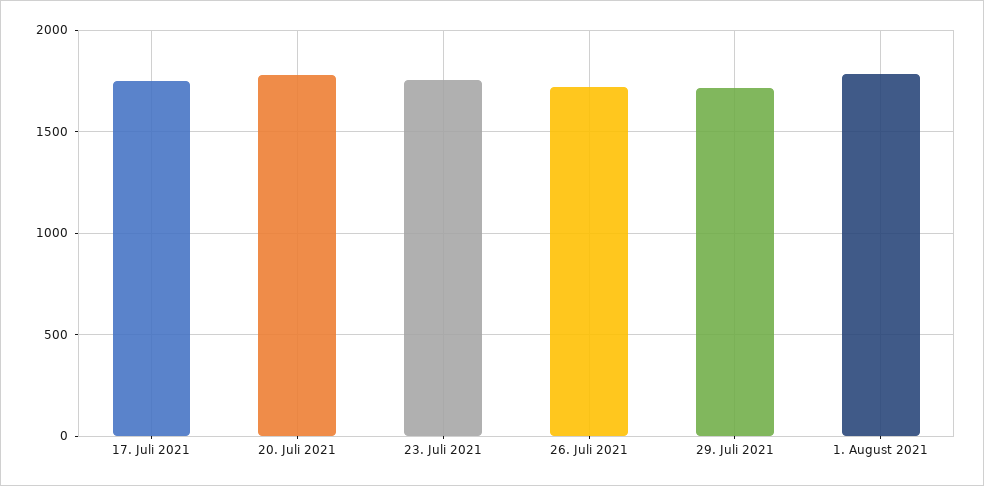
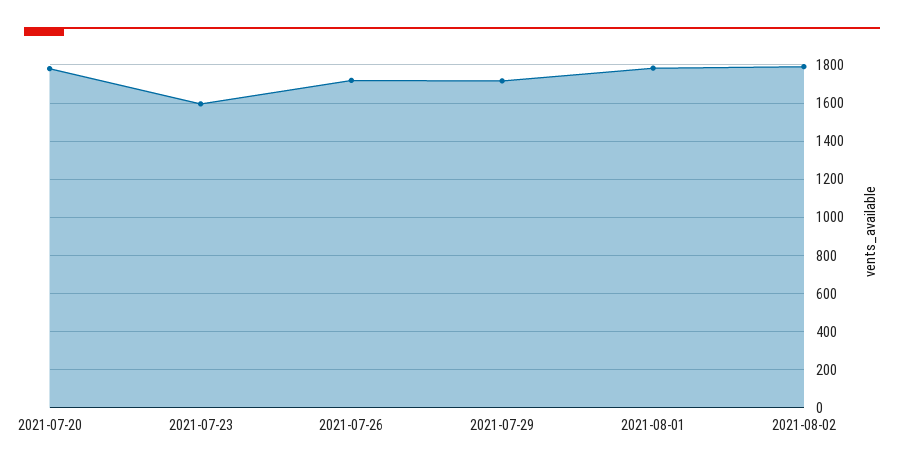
17. Juli 2021: 1750 -> none
23. Juli 2021: 1750 -> 1600
2021-08-02: none -> 1800

